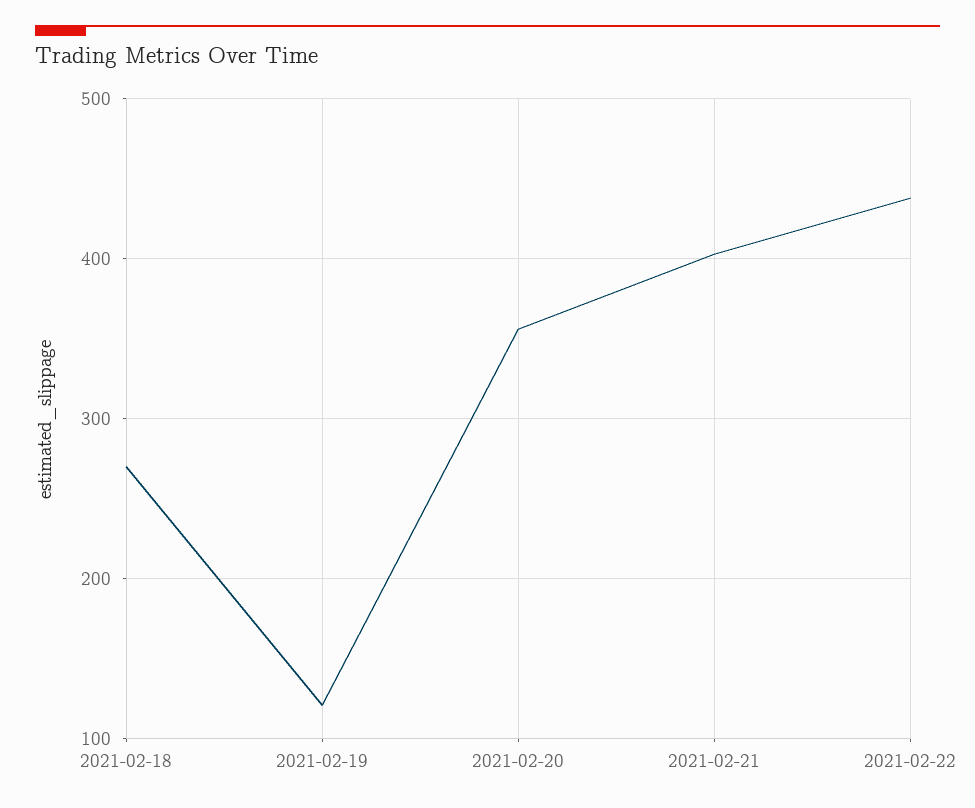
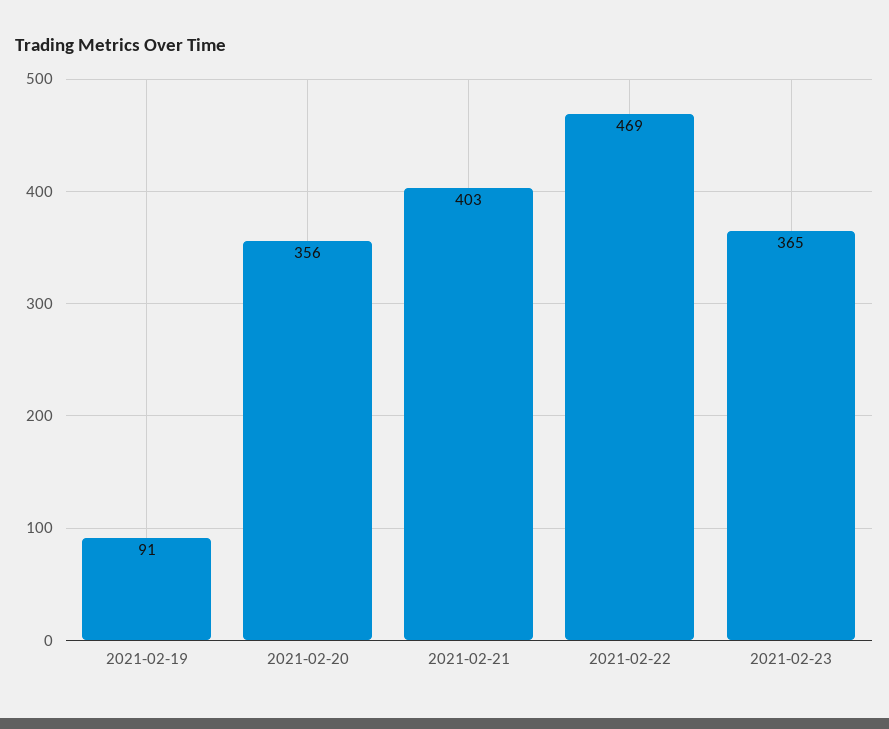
2021-02-18: 270 -> none
2021-02-19: 120 -> 91
2021-02-22: 440 -> 469
2021-02-23: none -> 365

